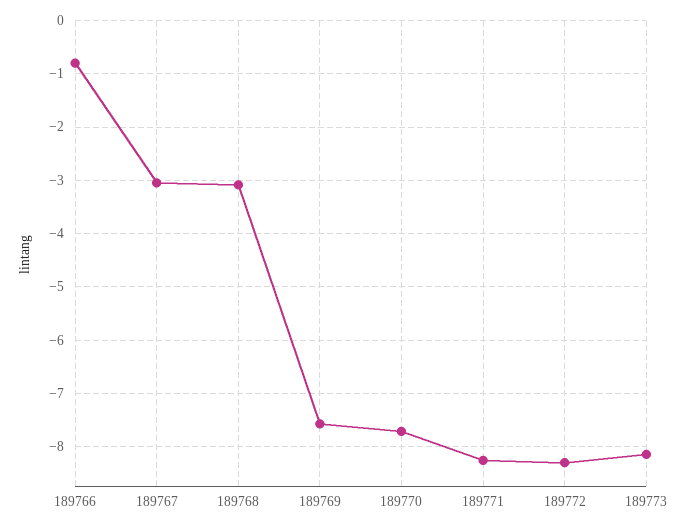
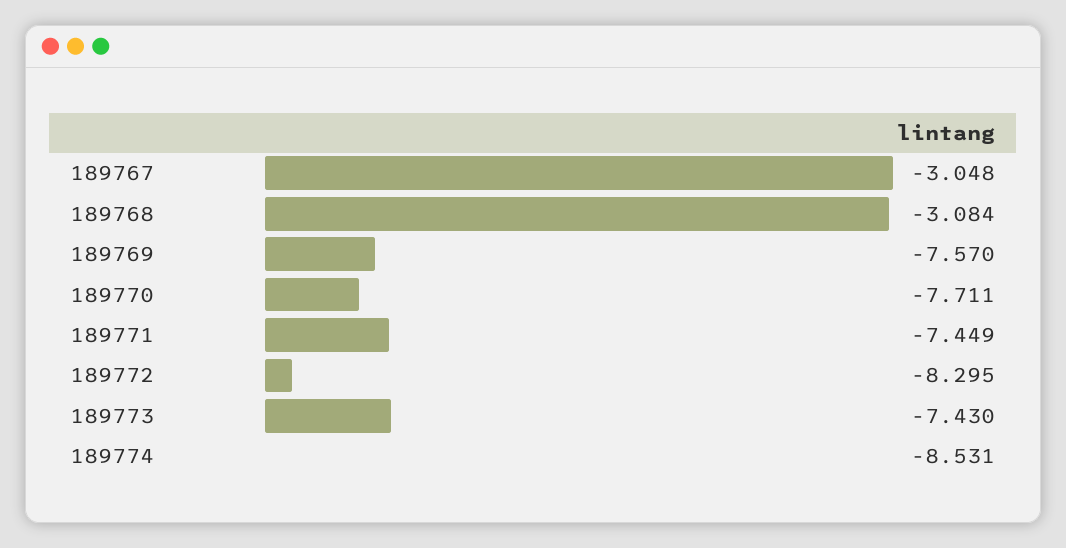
189766: -0.8 -> none
189771: -8.2 -> -7.449
189773: -8.2 -> -7.43
189774: none -> -8.531

